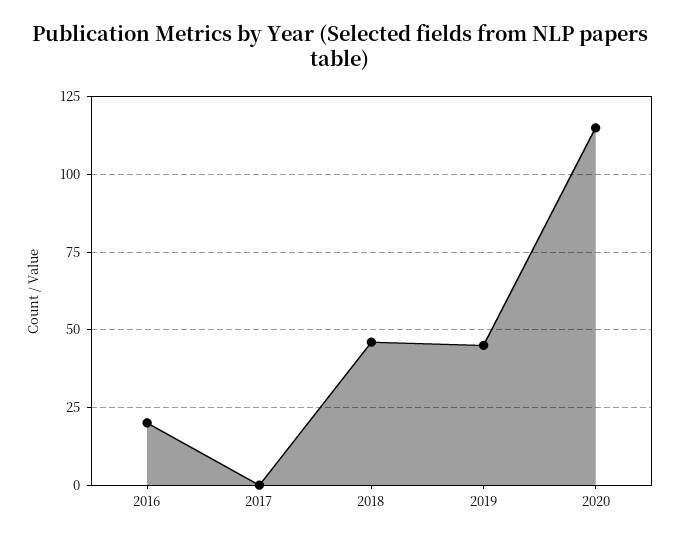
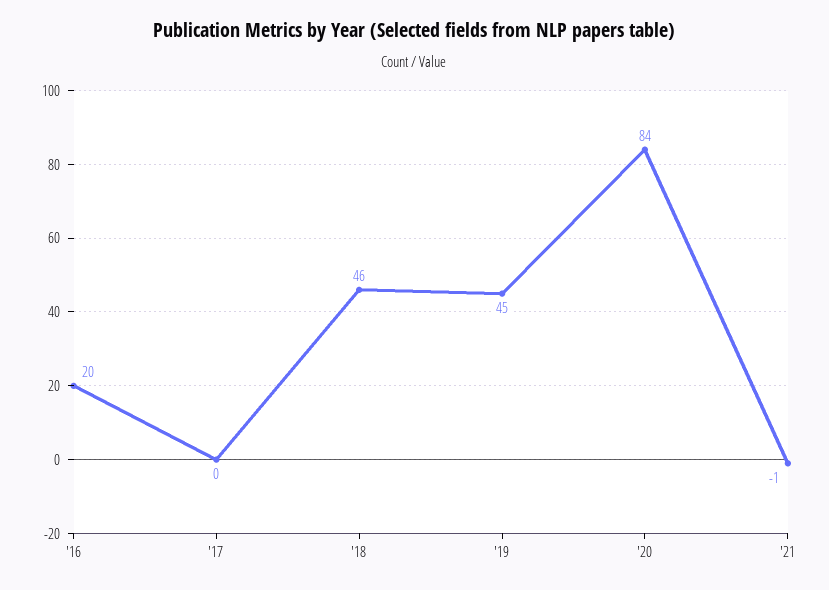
2020: 115 -> 84
'21: none -> -1

